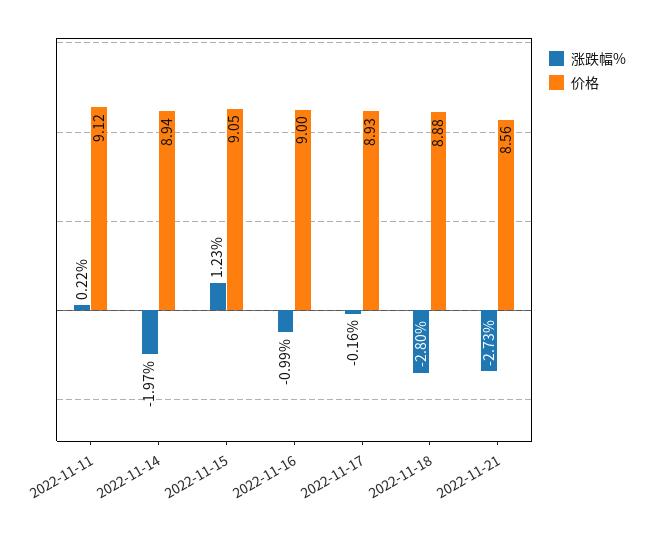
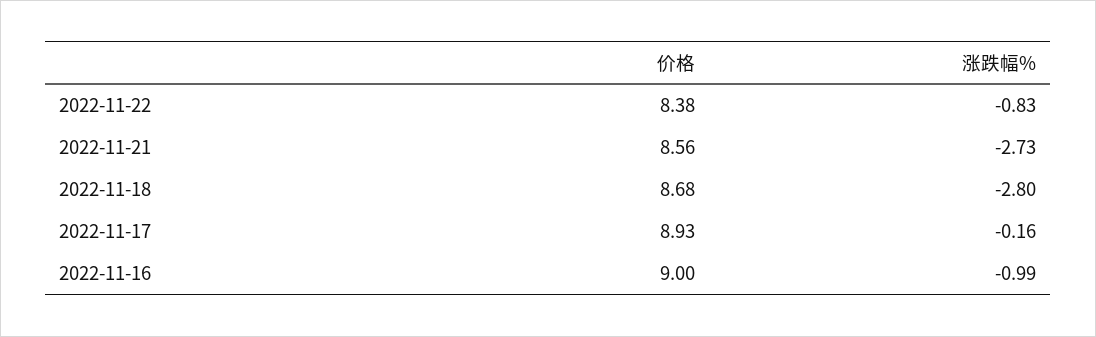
涨跌幅%, 2022-11-11: 0.22 -> none
价格, 2022-11-11: 9.12 -> none
涨跌幅%, 2022-11-14: -1.97 -> none
价格, 2022-11-14: 8.94 -> none
涨跌幅%, 2022-11-15: 1.23 -> none
价格, 2022-11-15: 9.05 -> none
价格, 2022-11-18: 8.88 -> 8.68
价格, 2022-11-22: none -> 8.38
涨跌幅%, 2022-11-22: none -> -0.83

